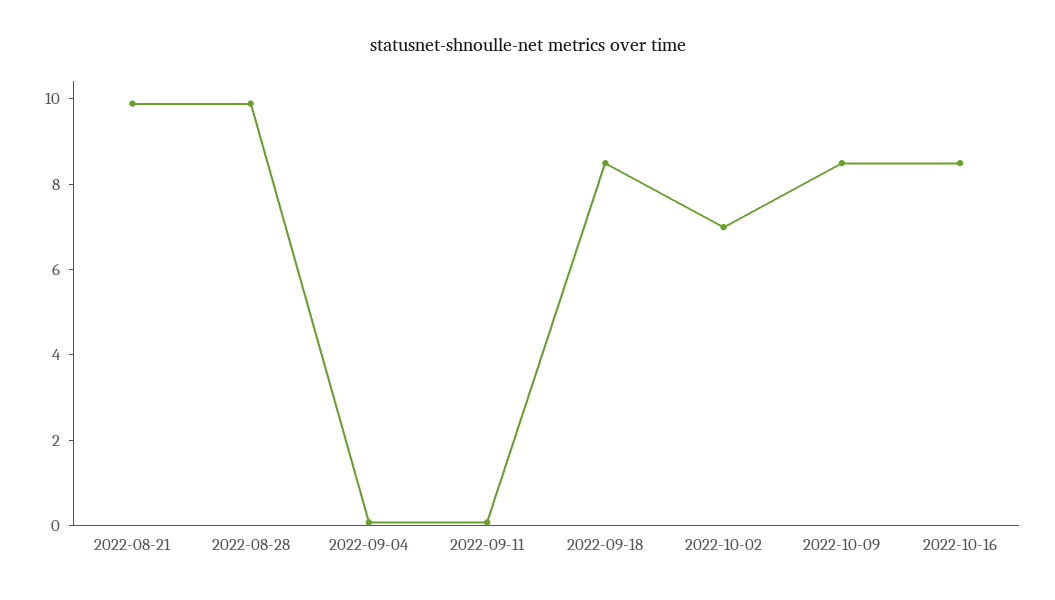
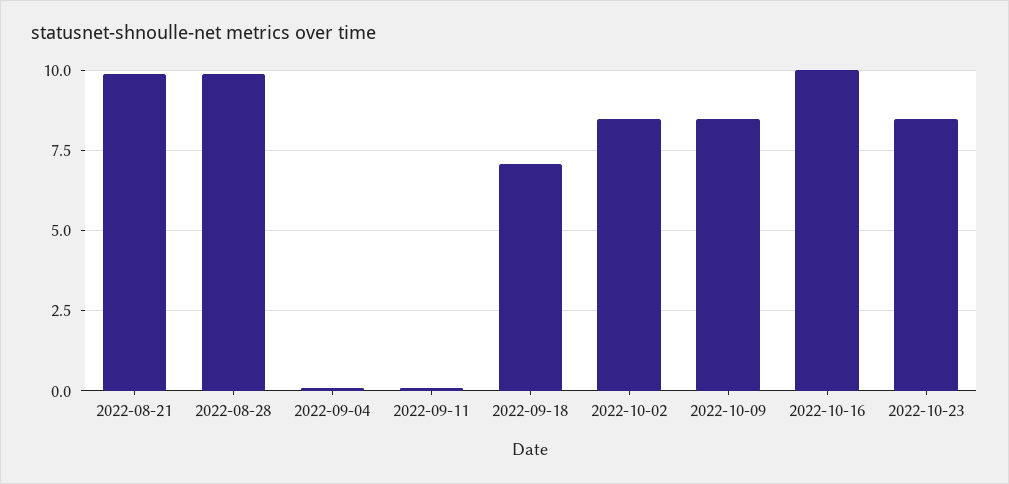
2022-09-18: 8.5 -> 7
2022-10-02: 7 -> 8.5
2022-10-16: 8.5 -> 10
2022-10-23: none -> 8.5

